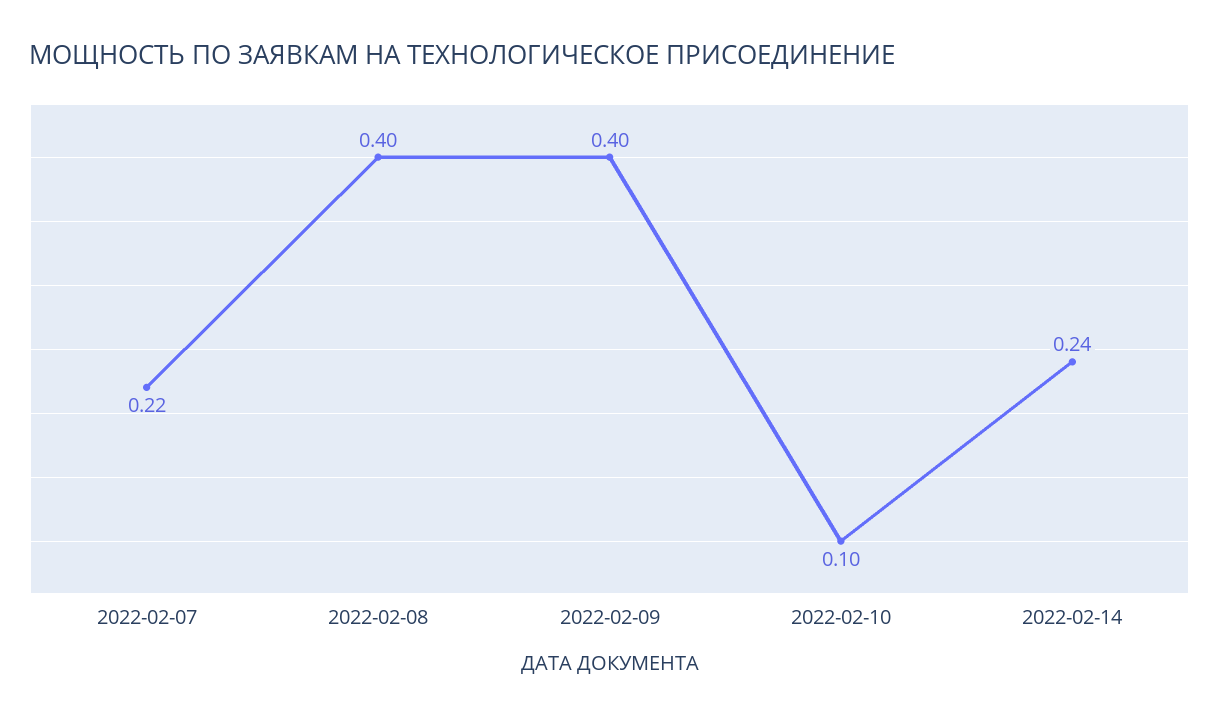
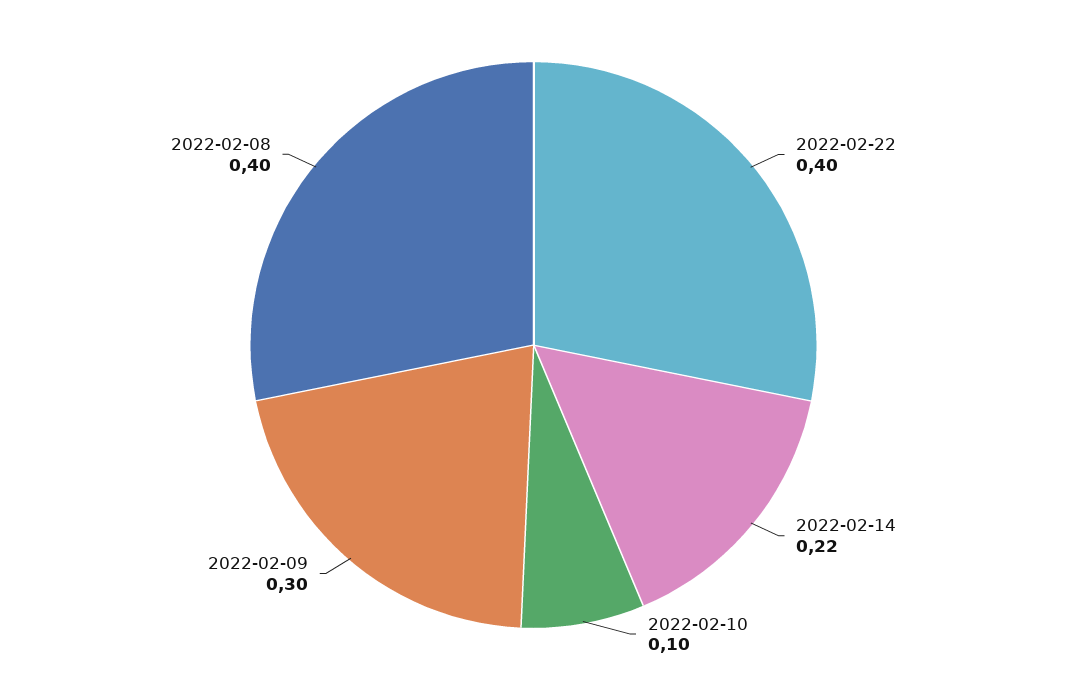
2022-02-07: 0.22 -> none
2022-02-09: 0.4 -> 0.3
2022-02-14: 0.24 -> 0.22
2022-02-22: none -> 0.4

